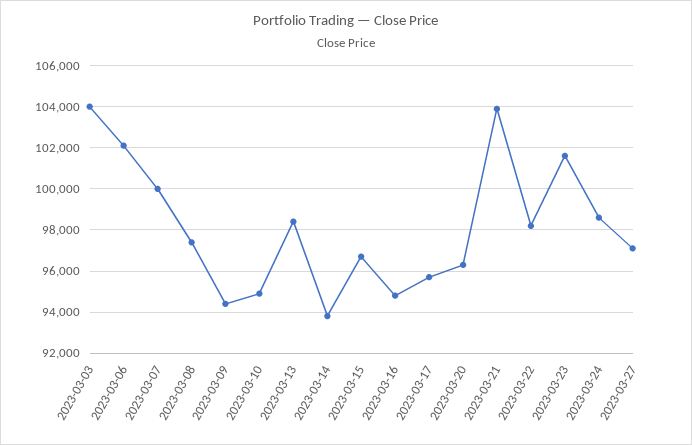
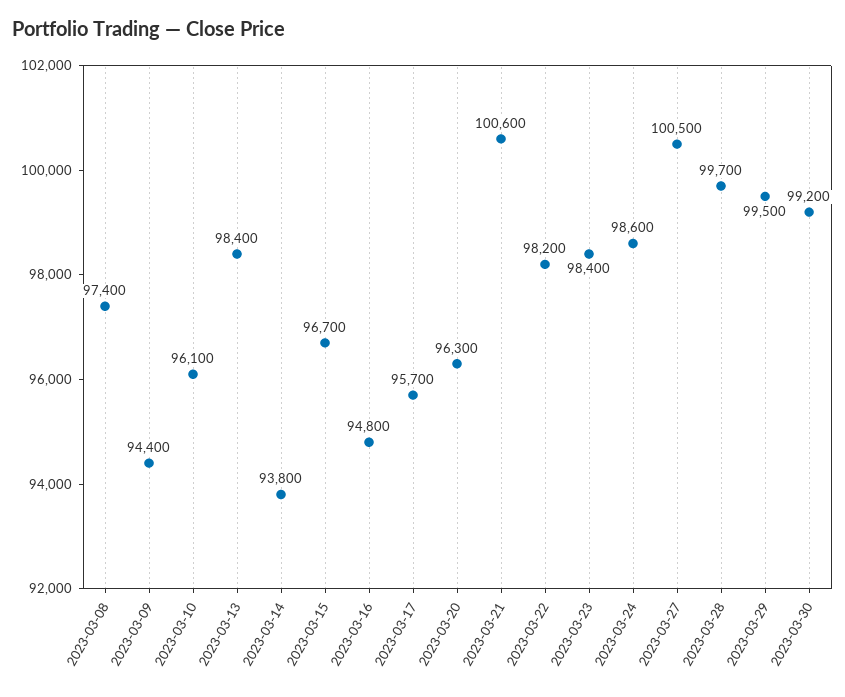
2023-03-03: 104000 -> none
2023-03-06: 102000 -> none
2023-03-07: 100000 -> none
2023-03-10: 95000 -> 96100
2023-03-21: 104000 -> 100600
2023-03-23: 101500 -> 98400
2023-03-27: 97000 -> 100500
2023-03-28: none -> 99700
2023-03-29: none -> 99500
2023-03-30: none -> 99200

